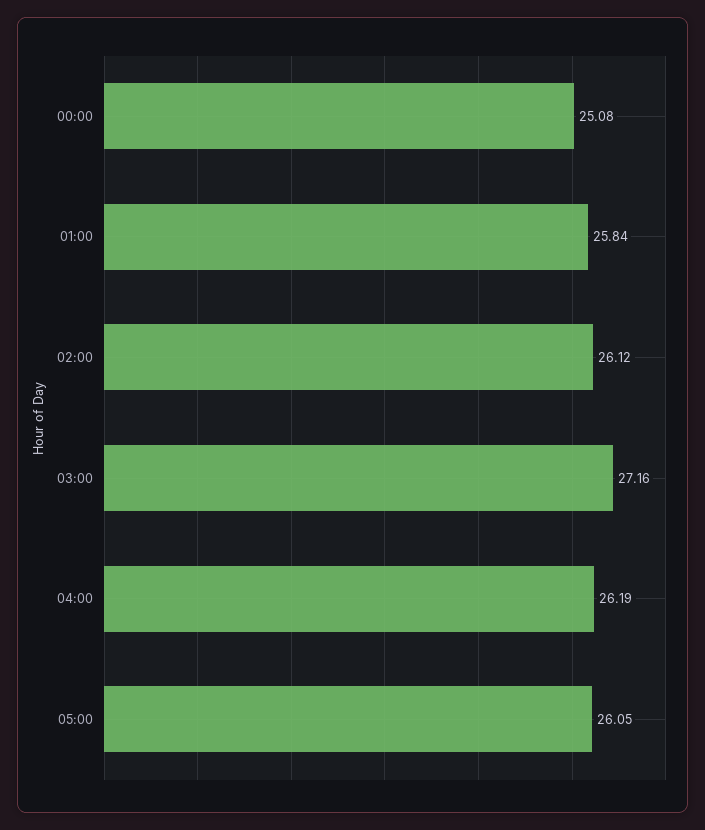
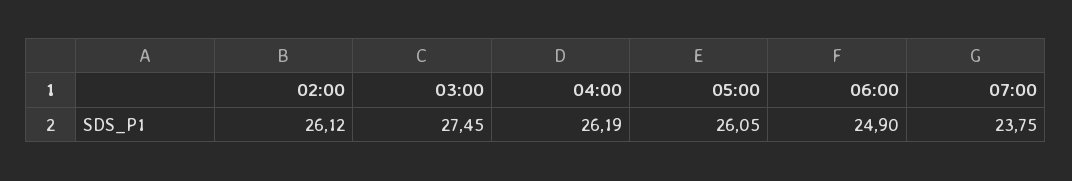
00:00: 25.08 -> none
01:00: 25.84 -> none
03:00: 27.16 -> 27.45
06:00: none -> 24.9
07:00: none -> 23.75

